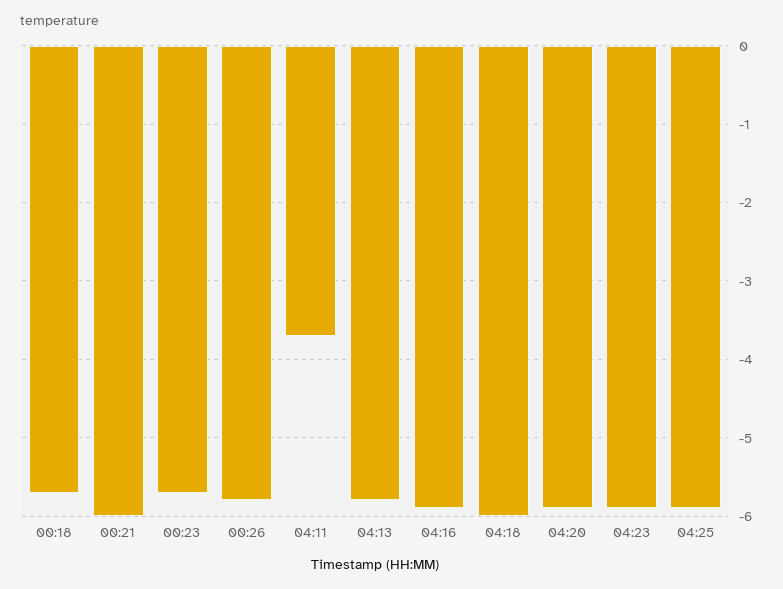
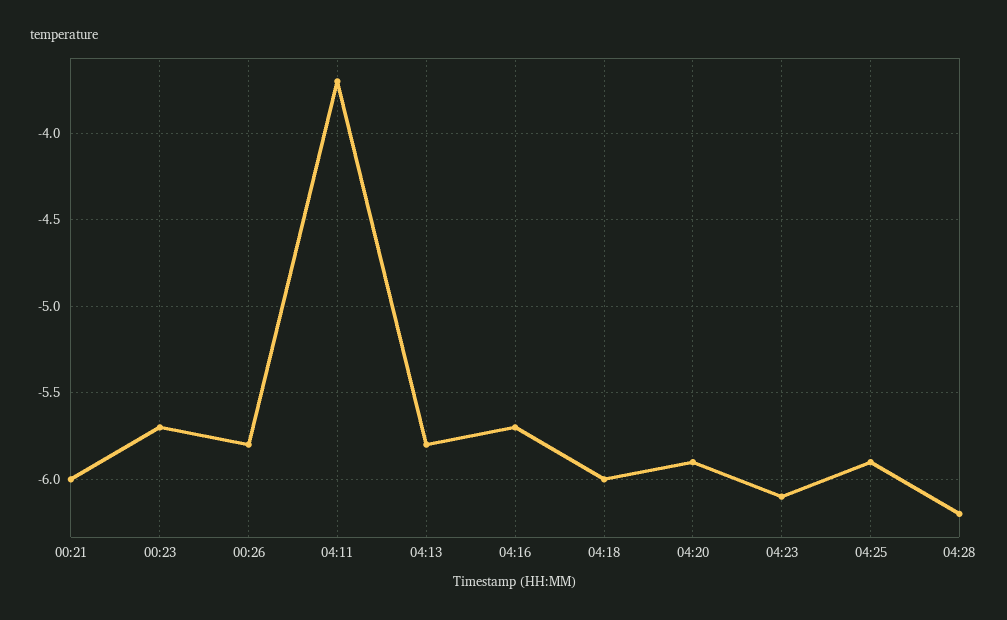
00:18: -5.7 -> none
04:16: -5.9 -> -5.7
04:23: -5.9 -> -6.1
04:28: none -> -6.2

